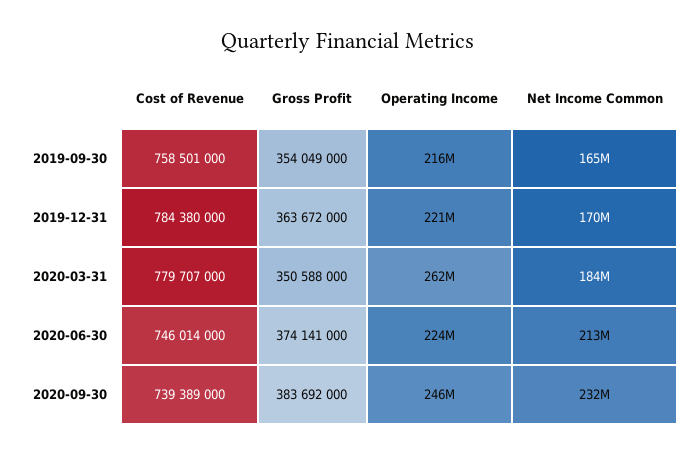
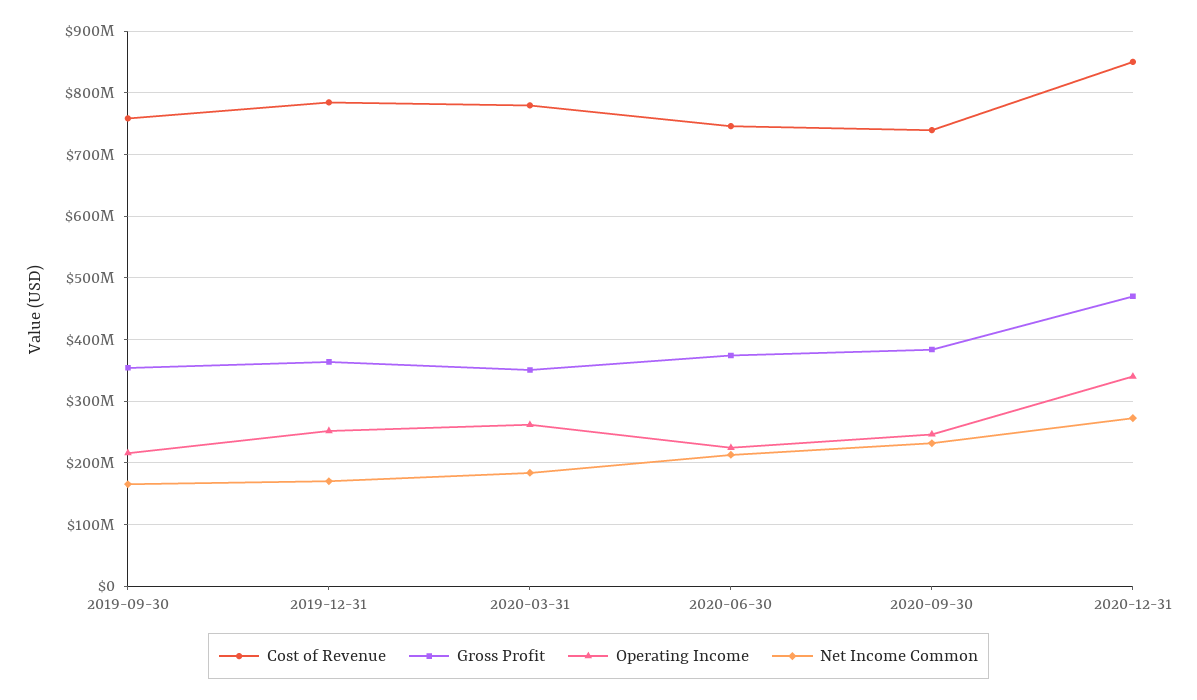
Operating Income, 2019-12-31: 221000000 -> 250000000
Cost of Revenue, 2020-12-31: none -> 850000000
Gross Profit, 2020-12-31: none -> 470000000
Operating Income, 2020-12-31: none -> 340000000
Net Income Common, 2020-12-31: none -> 270000000

